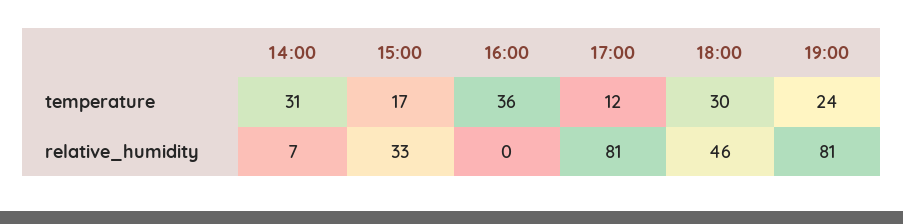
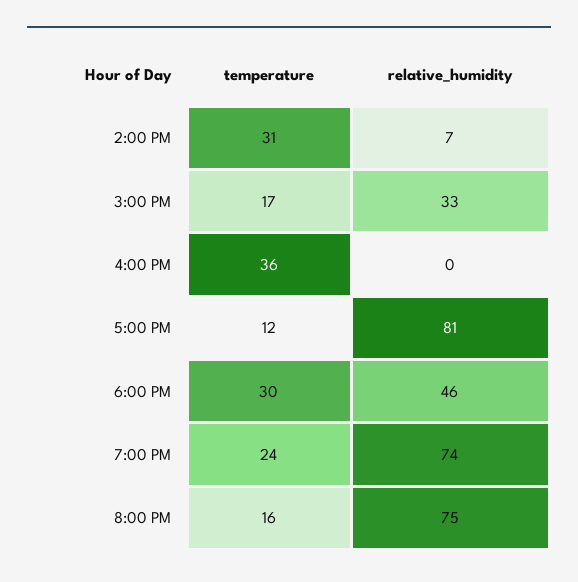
19:00, relative_humidity: 81 -> 74
8:00 PM, temperature: none -> 16
8:00 PM, relative_humidity: none -> 75

